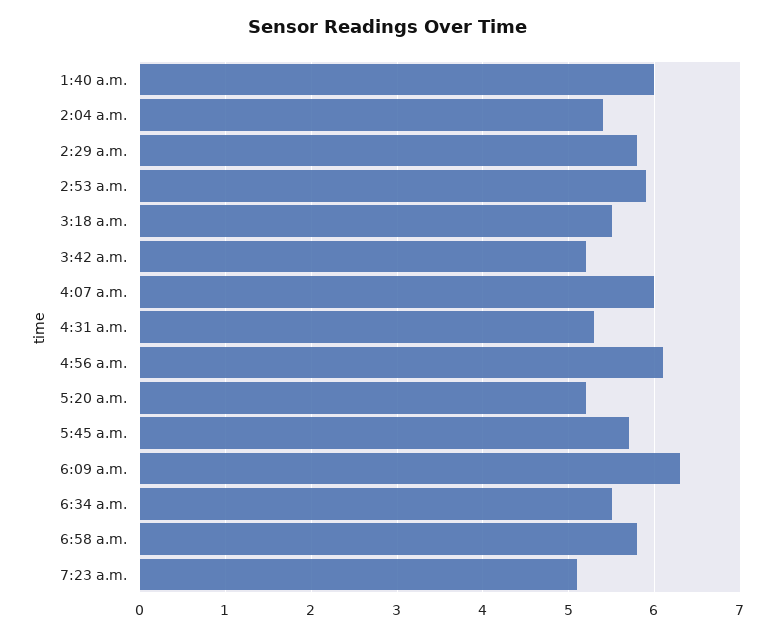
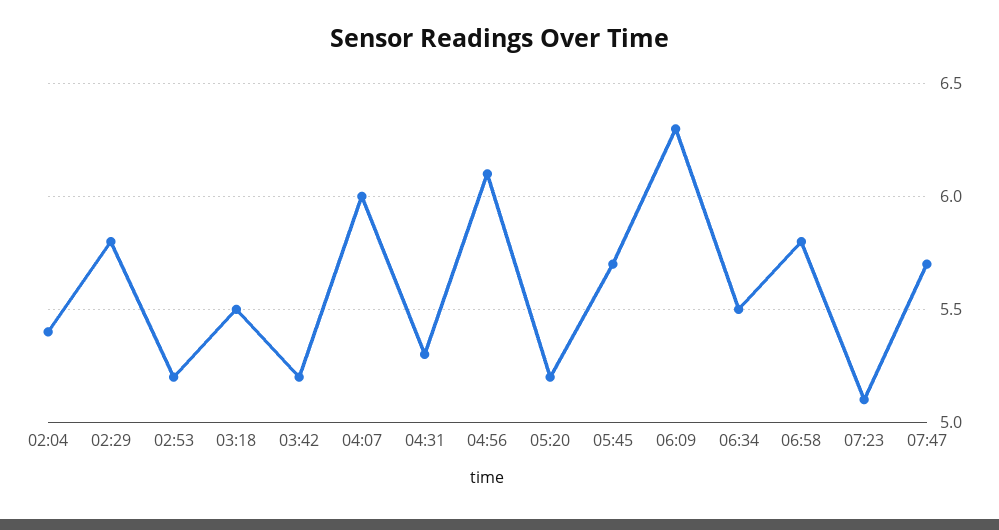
1:40 a.m.: 6 -> none
2:53 a.m.: 5.9 -> 5.2
07:47: none -> 5.7

